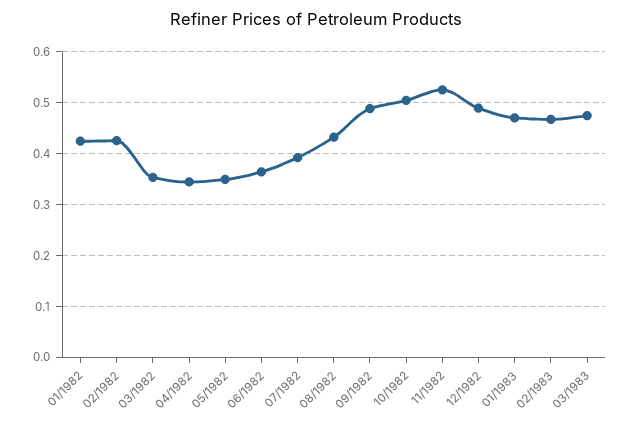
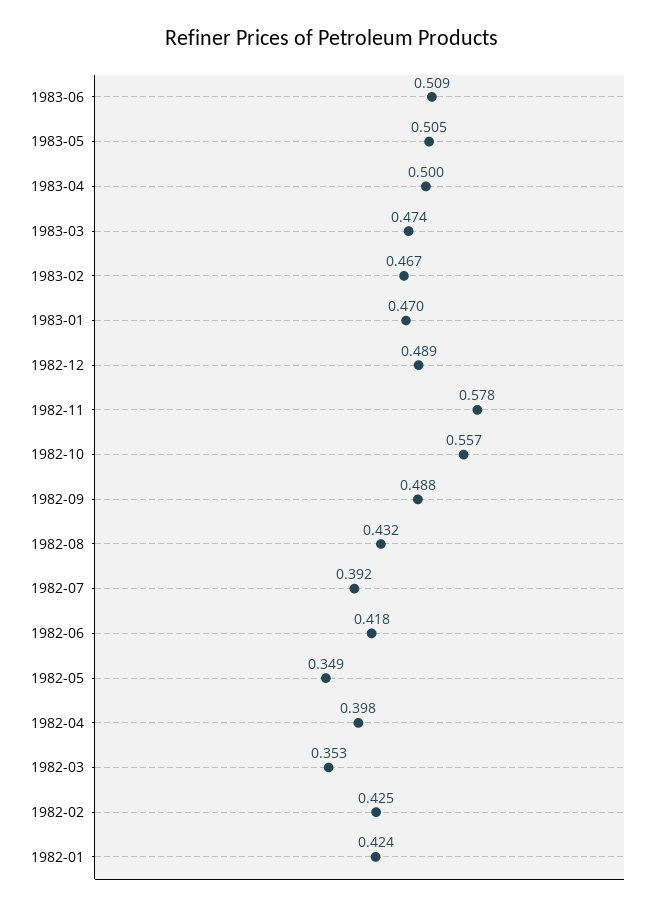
04/1982: 0.34 -> 0.398
06/1982: 0.36 -> 0.418
10/1982: 0.5 -> 0.557
11/1982: 0.52 -> 0.578
1983-06: none -> 0.509
1983-05: none -> 0.505
1983-04: none -> 0.5

